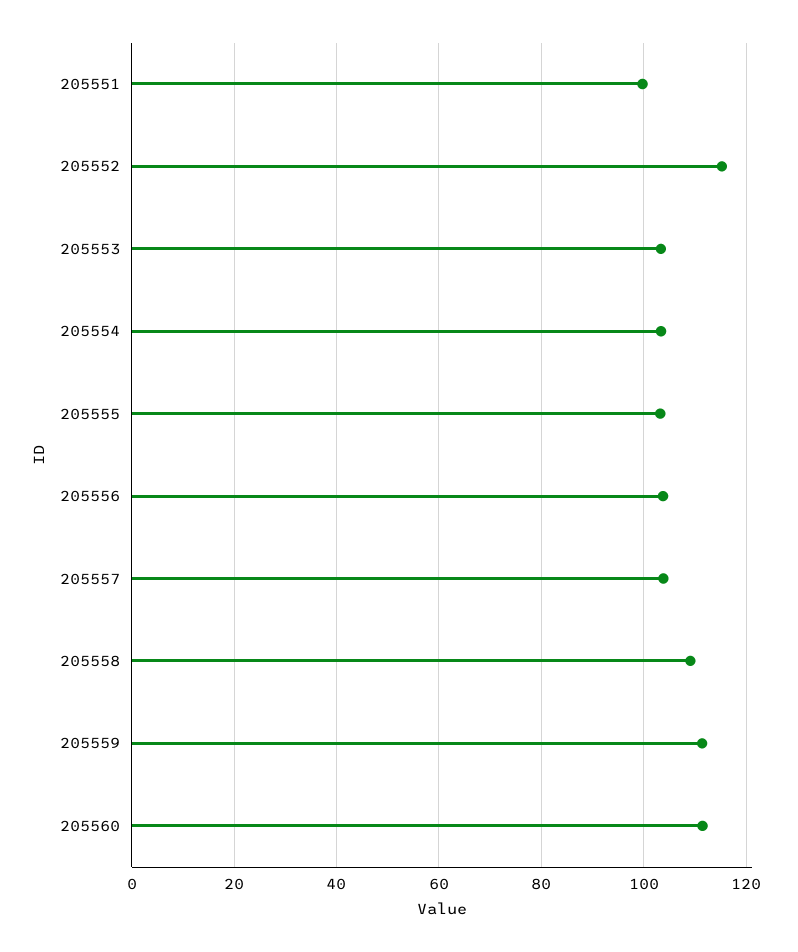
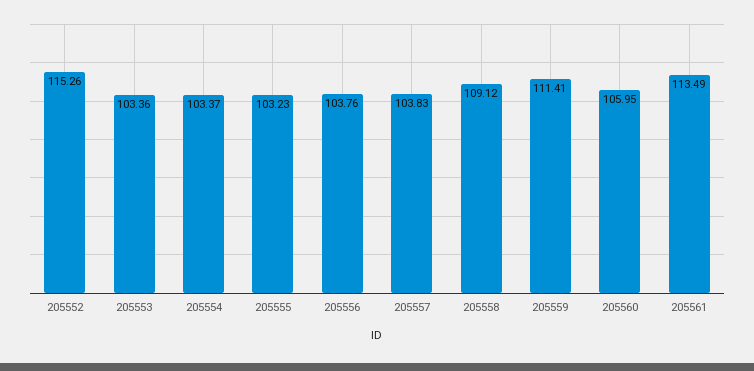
205551: 100 -> none
205560: 112 -> 105.95
205561: none -> 113.49

